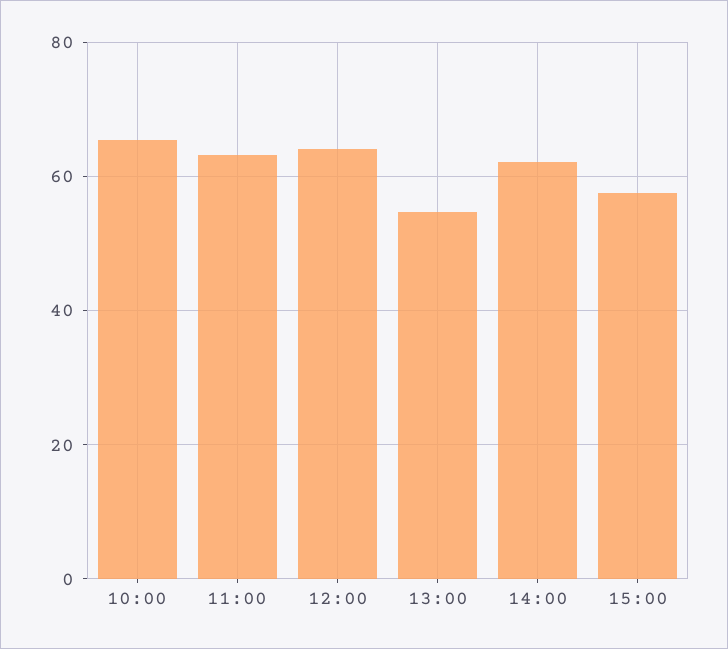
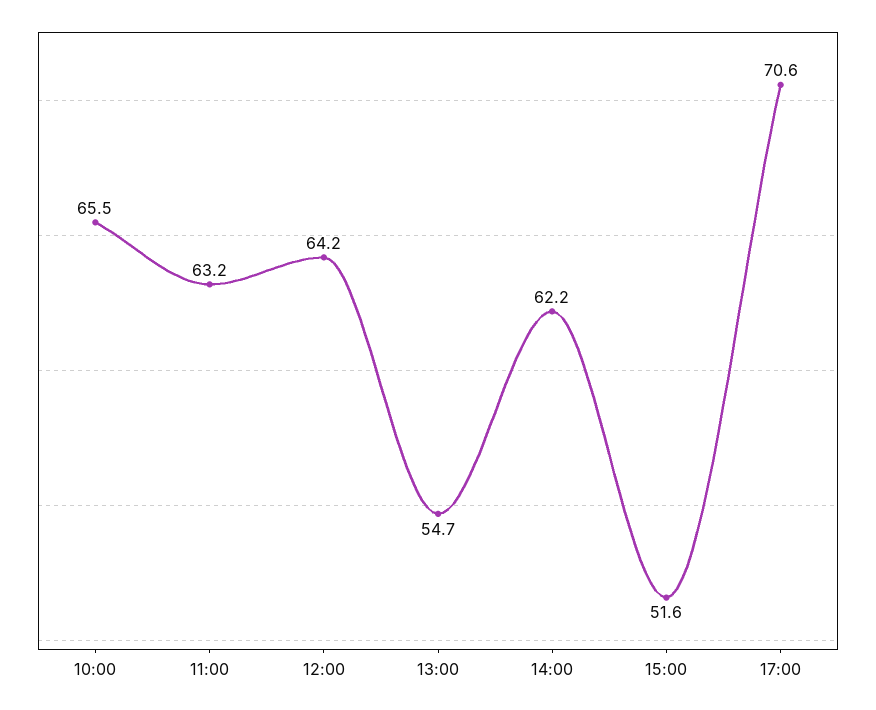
15:00: 58 -> 51.6
17:00: none -> 70.6

